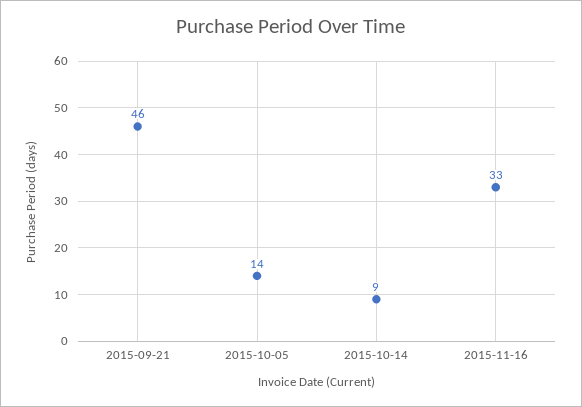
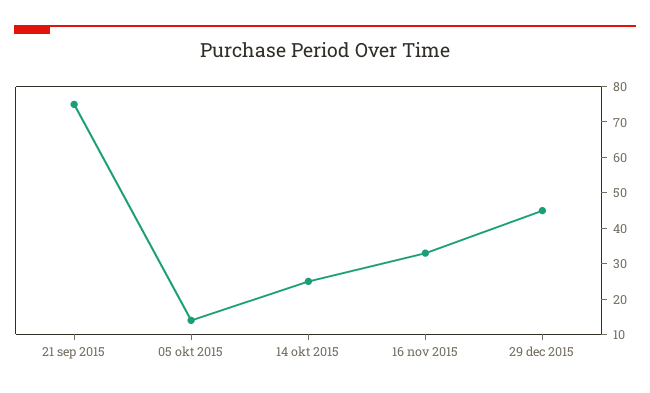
2015-09-21: 46 -> 75
2015-10-14: 9 -> 25
29 dec 2015: none -> 45

